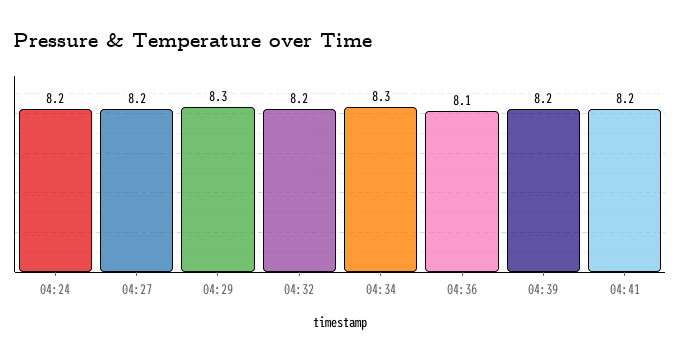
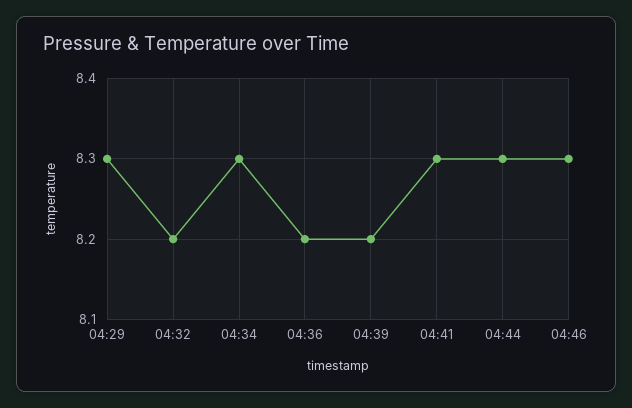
04:24: 8.2 -> none
04:27: 8.2 -> none
04:36: 8.1 -> 8.2
04:41: 8.2 -> 8.3
04:44: none -> 8.3
04:46: none -> 8.3

